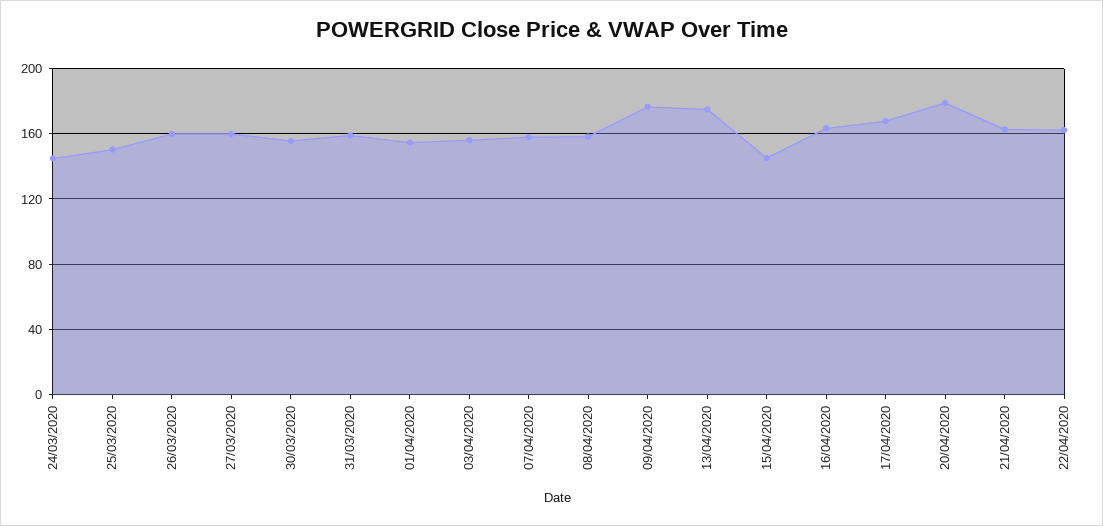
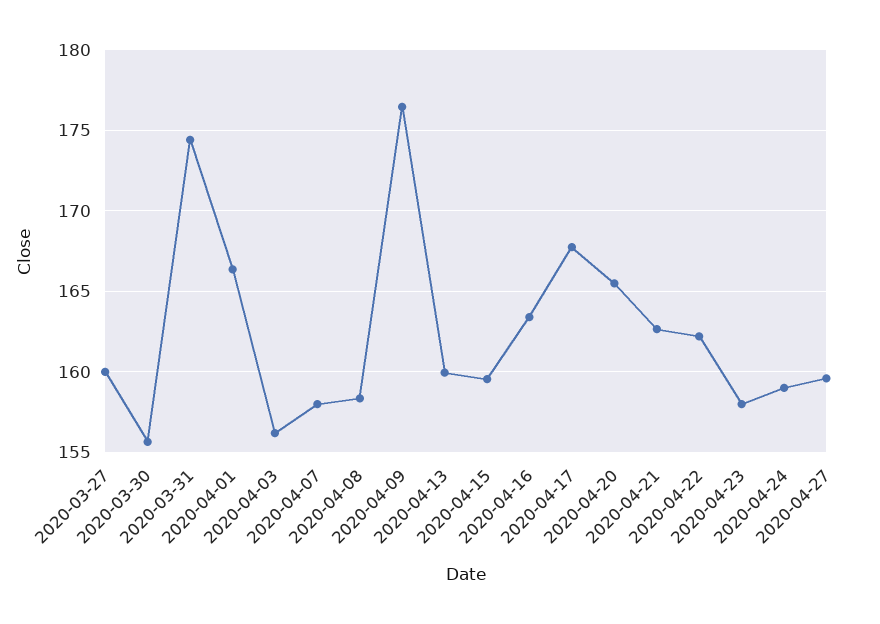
24/03/2020: 145 -> none
25/03/2020: 150 -> none
26/03/2020: 160 -> none
31/03/2020: 160 -> 174.5
01/04/2020: 155 -> 166.5
13/04/2020: 175 -> 160
15/04/2020: 145 -> 159.5
20/04/2020: 180 -> 165.5
2020-04-23: none -> 158
2020-04-24: none -> 159
2020-04-27: none -> 159.5

